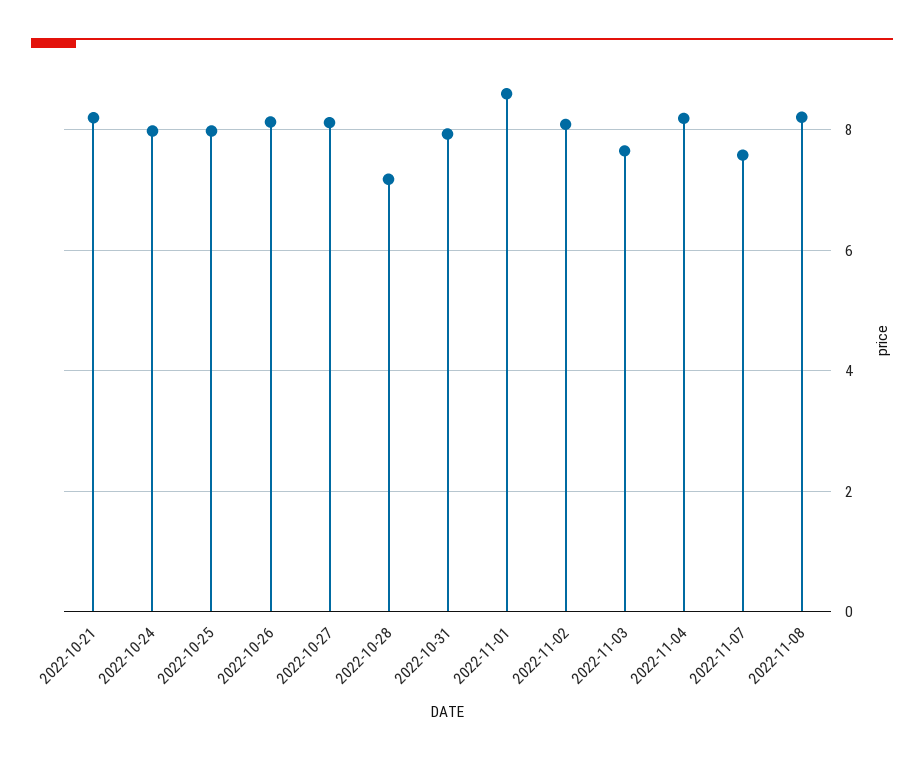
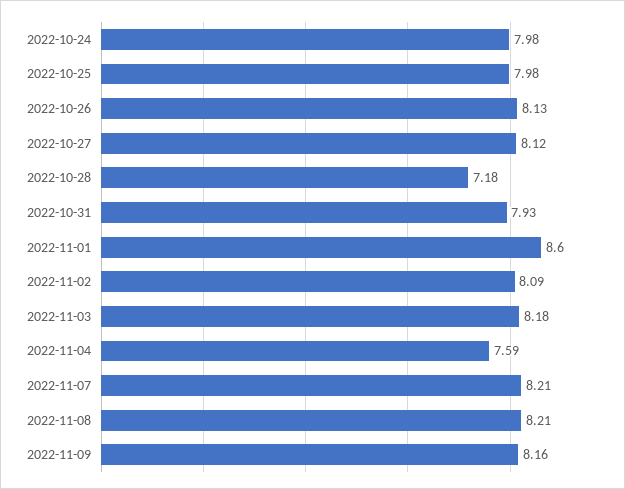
2022-10-21: 8.2 -> none
2022-11-03: 7.6 -> 8.18
2022-11-04: 8.2 -> 7.59
2022-11-07: 7.6 -> 8.21
2022-11-09: none -> 8.16

